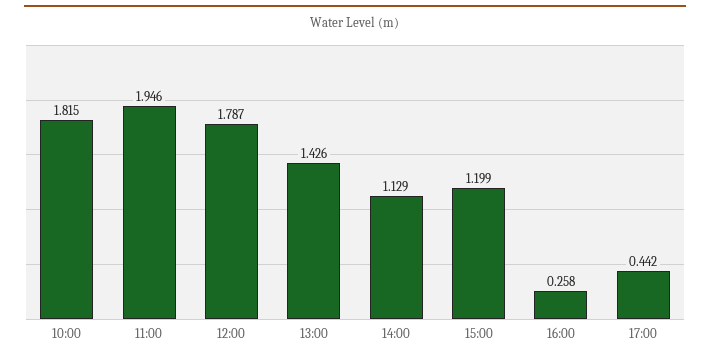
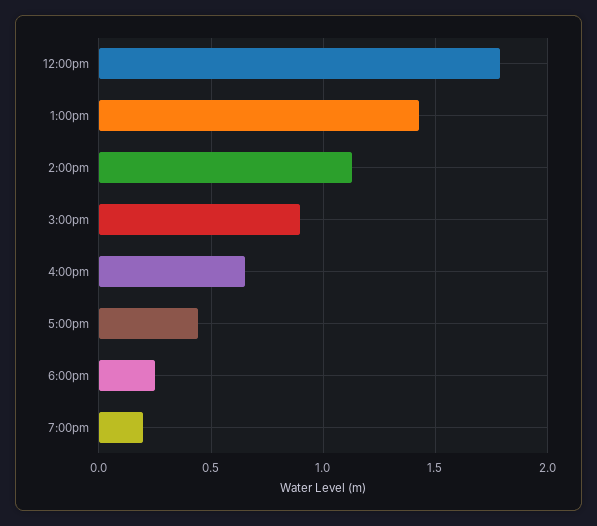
10:00: 1.815 -> none
11:00: 1.946 -> none
15:00: 1.199 -> 0.9
16:00: 0.258 -> 0.65
6:00pm: none -> 0.25
7:00pm: none -> 0.2

